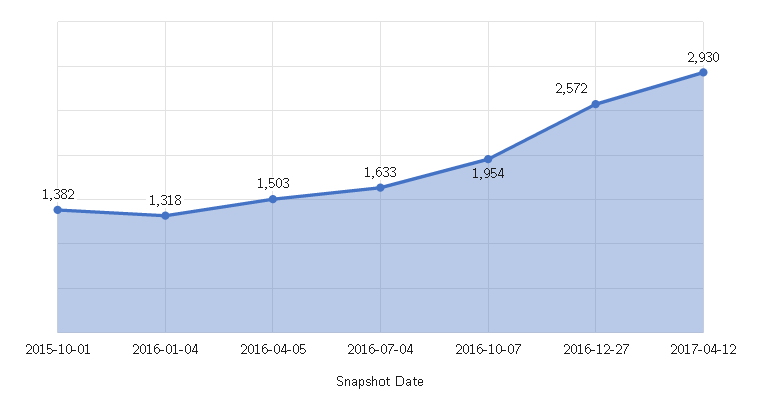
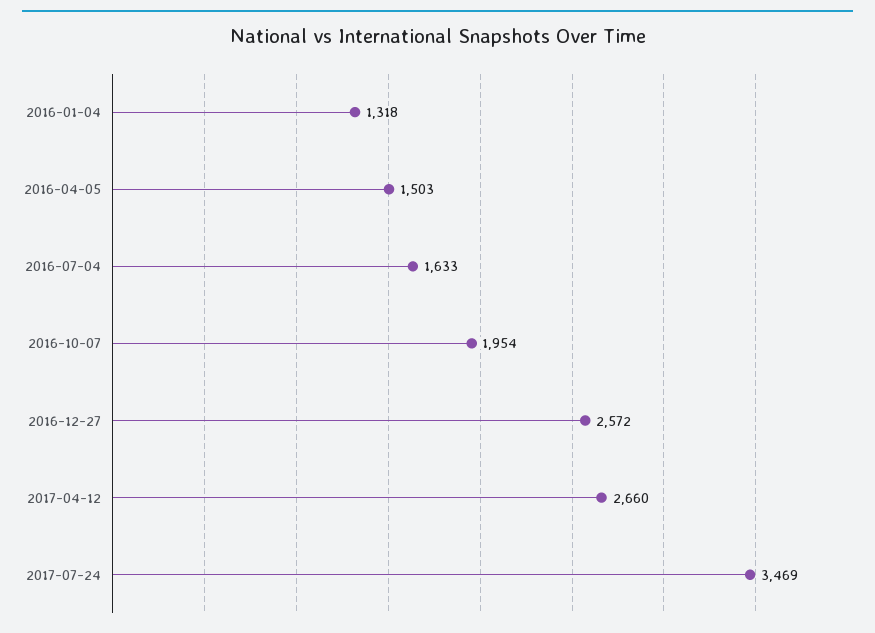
2015-10-01: 1382 -> none
2017-04-12: 2930 -> 2660
2017-07-24: none -> 3469

